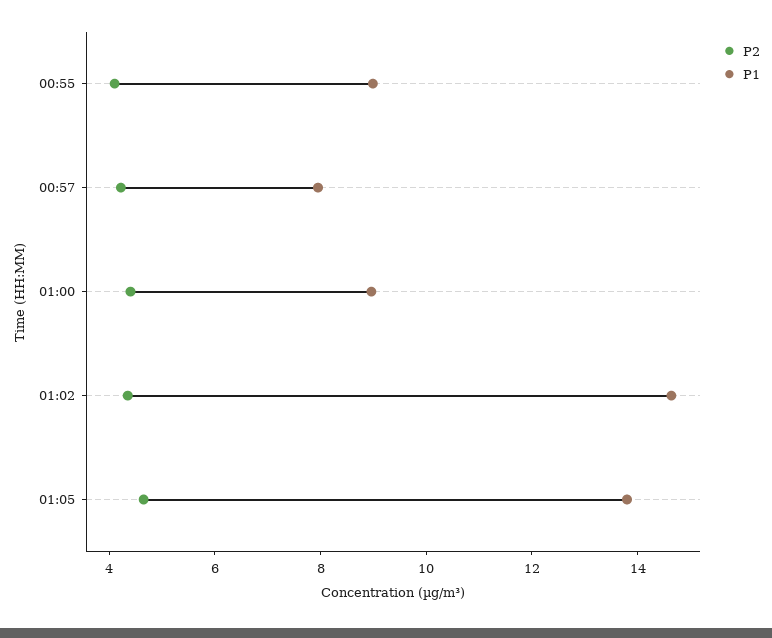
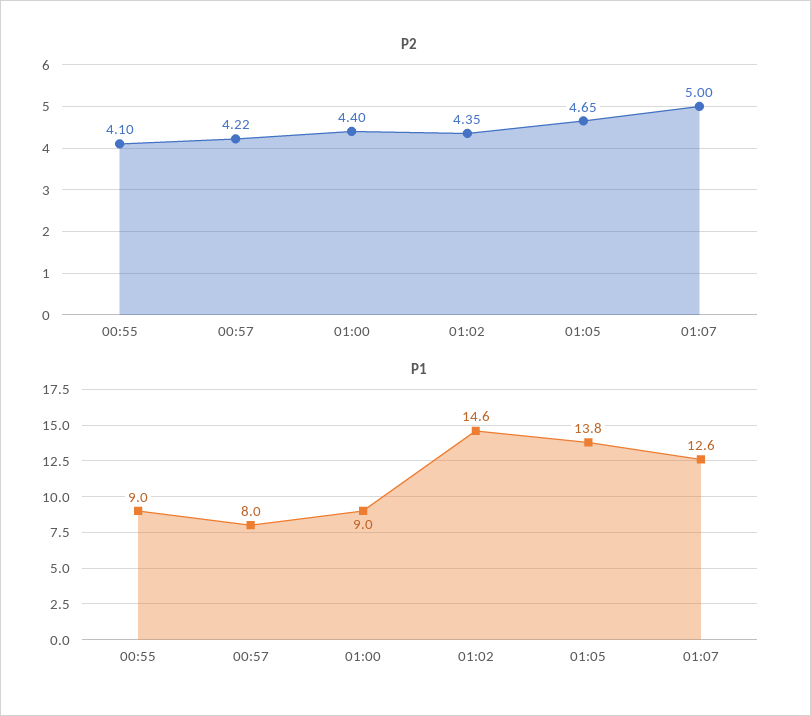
P2, 01:07: none -> 5
P1, 01:07: none -> 12.6

